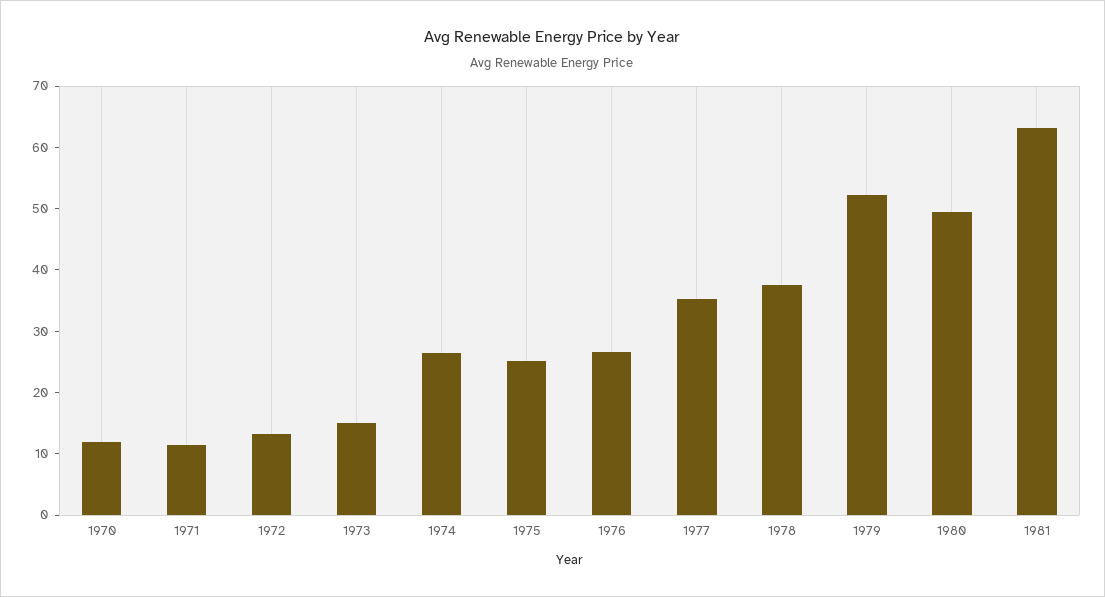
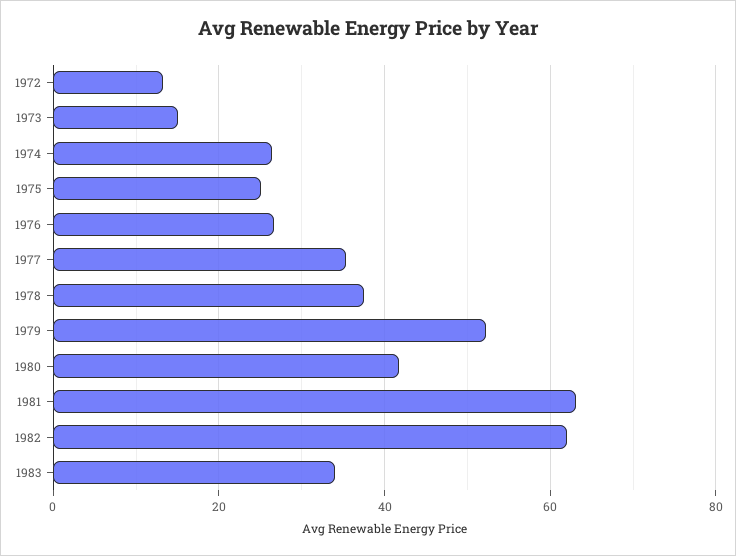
1970: 12 -> none
1971: 12 -> none
1980: 50 -> 42
1982: none -> 62
1983: none -> 34

